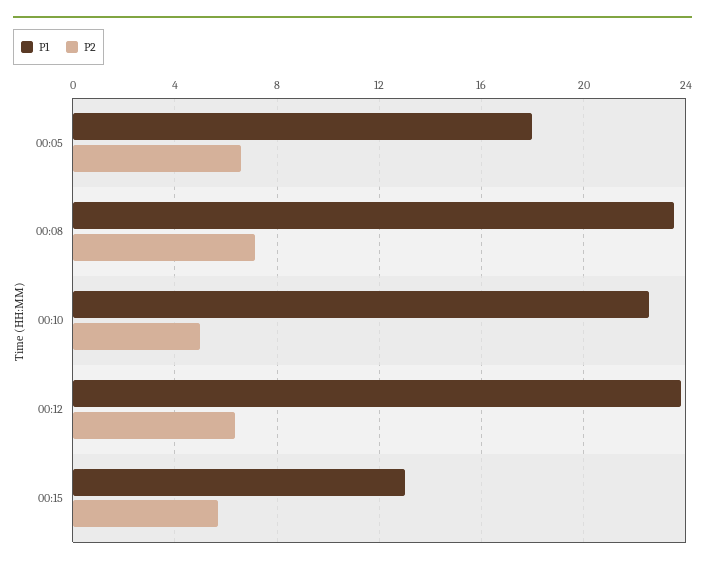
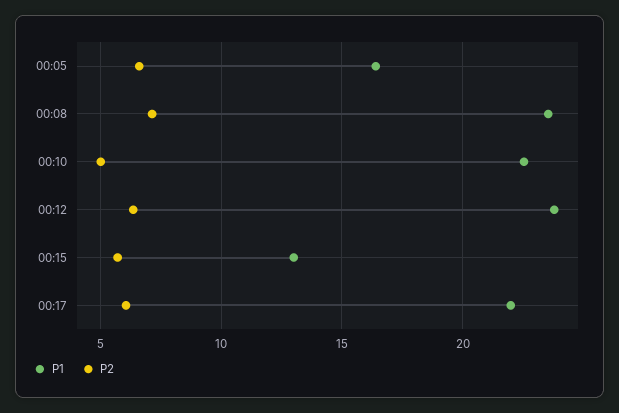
P1, 00:05: 18 -> 16.5
P1, 00:17: none -> 22
P2, 00:17: none -> 6

